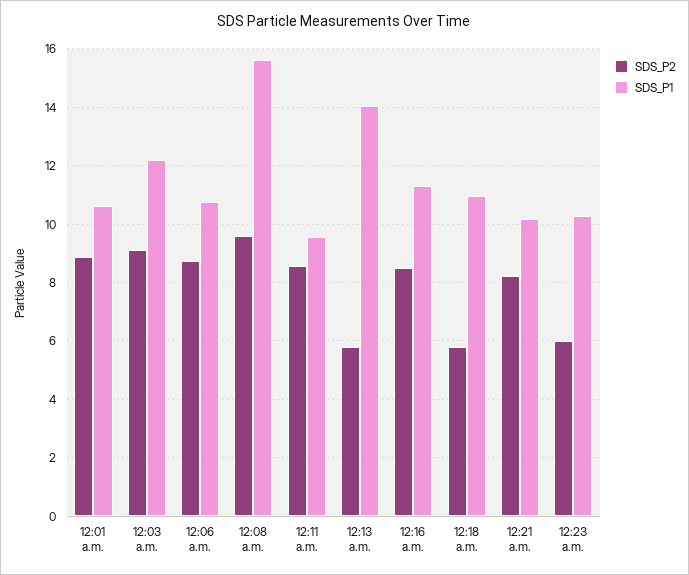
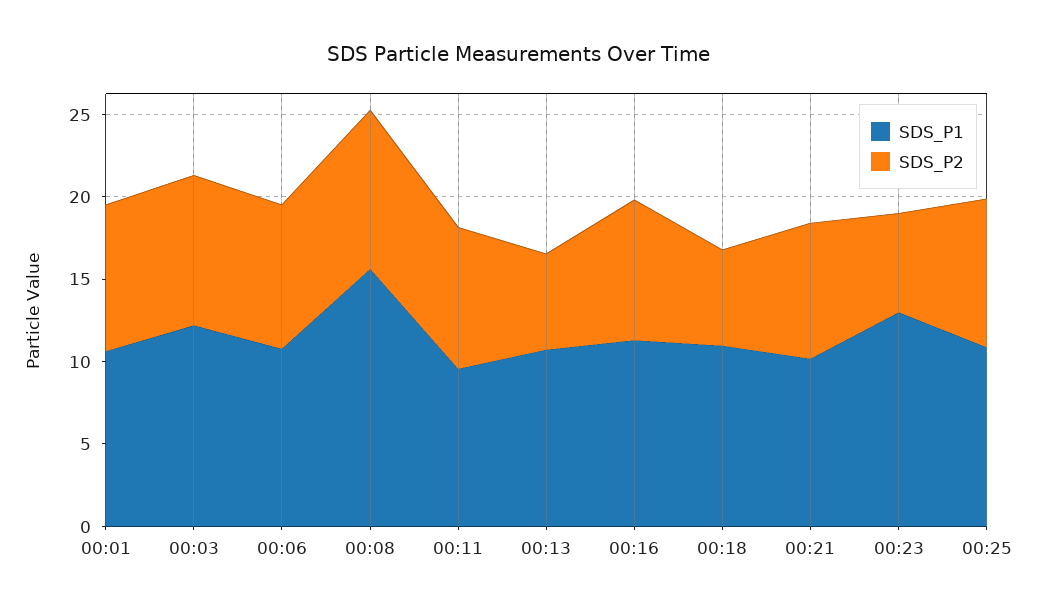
SDS_P1, 12:13 a.m.: 14 -> 11
SDS_P1, 12:23 a.m.: 10.25 -> 13
SDS_P1, 00:25: none -> 11
SDS_P2, 00:25: none -> 9

